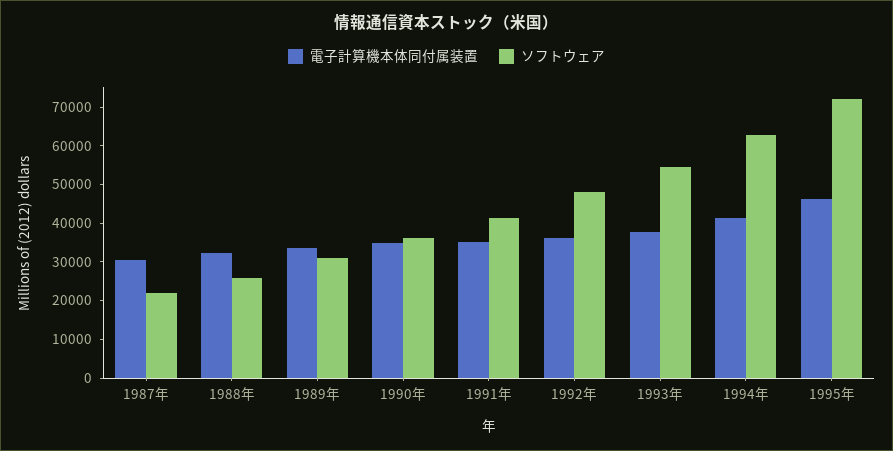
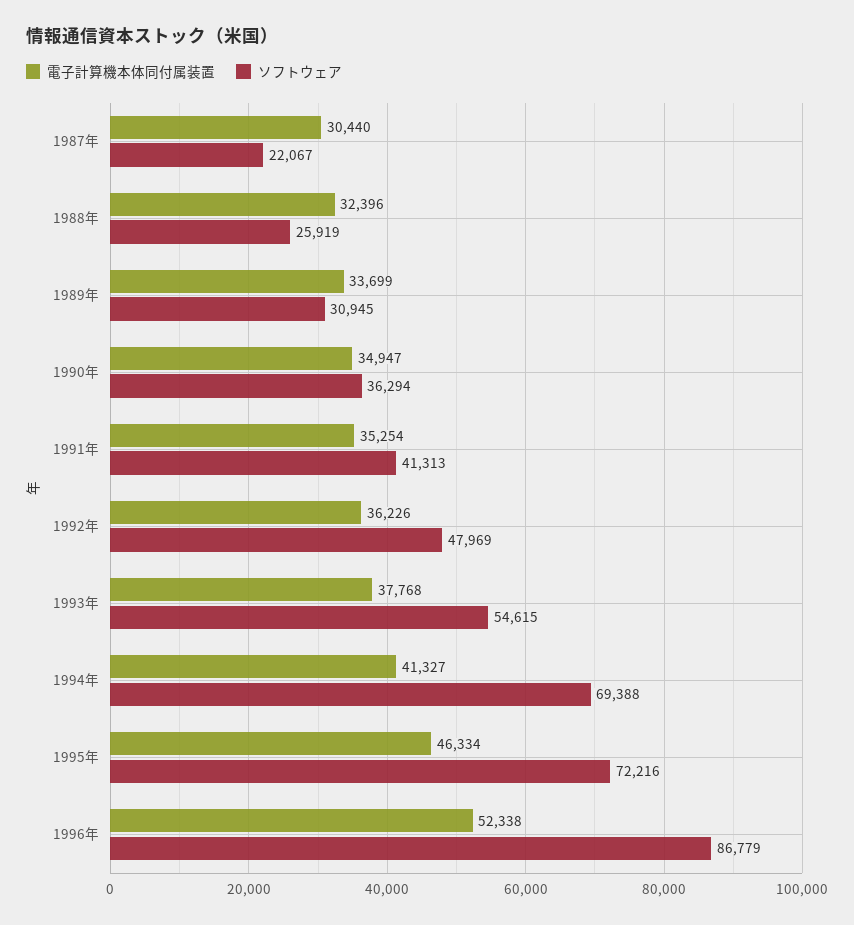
ソフトウェア, 1994年: 62500 -> 69388
電子計算機本体同付属装置, 1996年: none -> 52338
ソフトウェア, 1996年: none -> 86779

